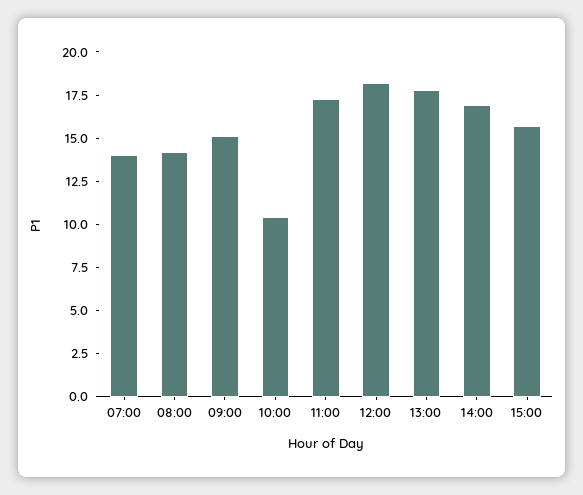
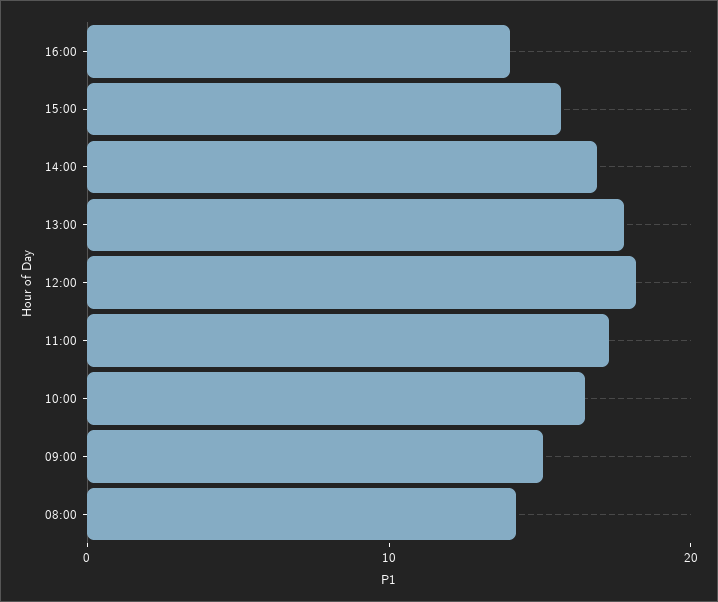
07:00: 14 -> none
10:00: 10.5 -> 16
16:00: none -> 14

